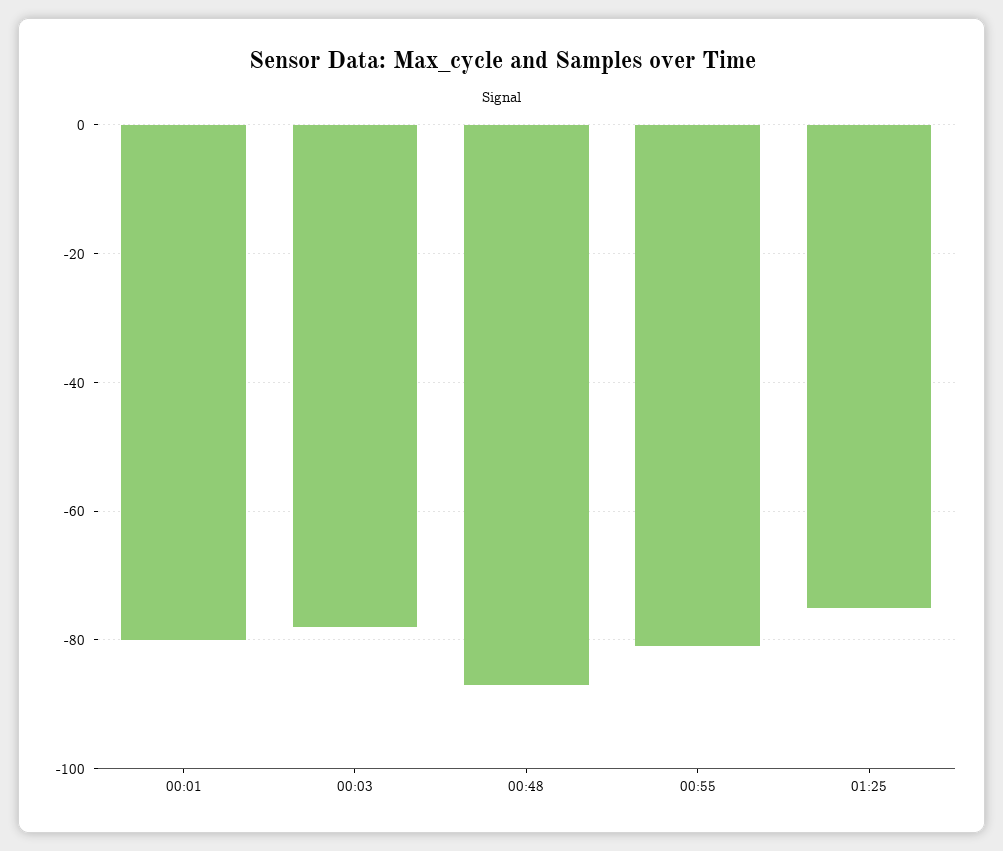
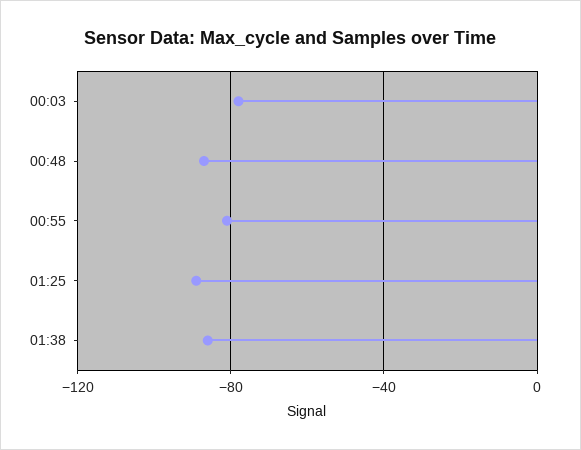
00:01: -80 -> none
01:25: -75 -> -90
01:38: none -> -85

